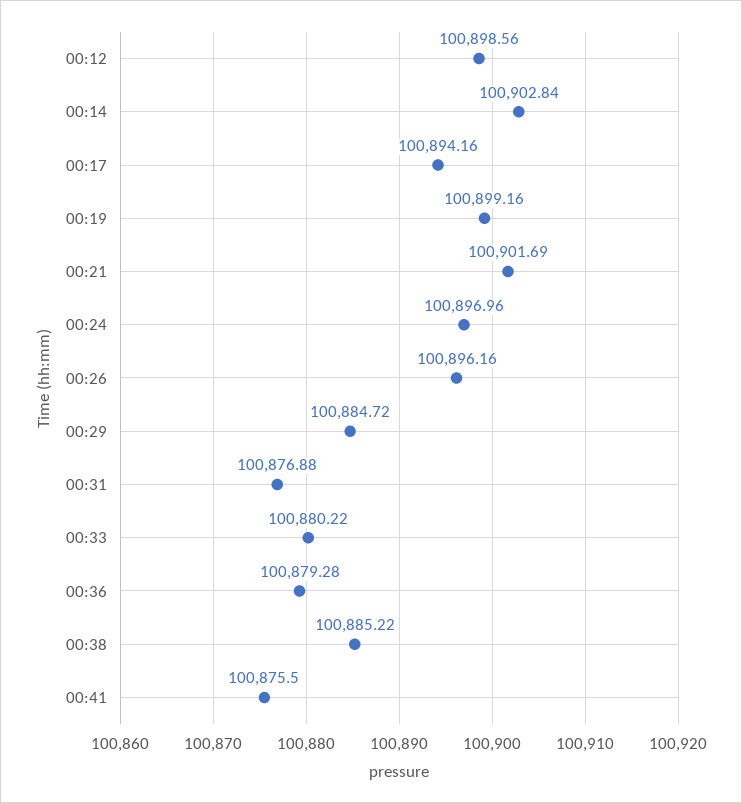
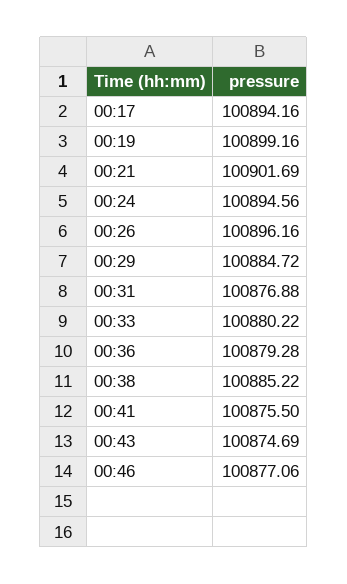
00:12: 100898.56 -> none
00:14: 100902.84 -> none
00:24: 100896.96 -> 100894.56
00:43: none -> 100874.69
00:46: none -> 100877.06

